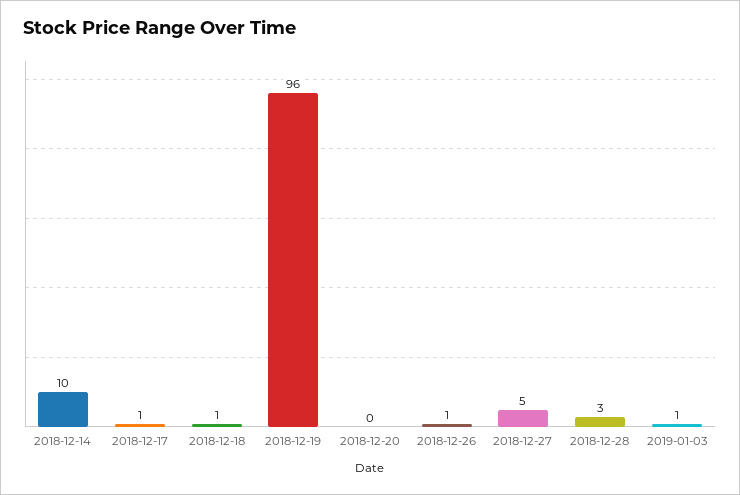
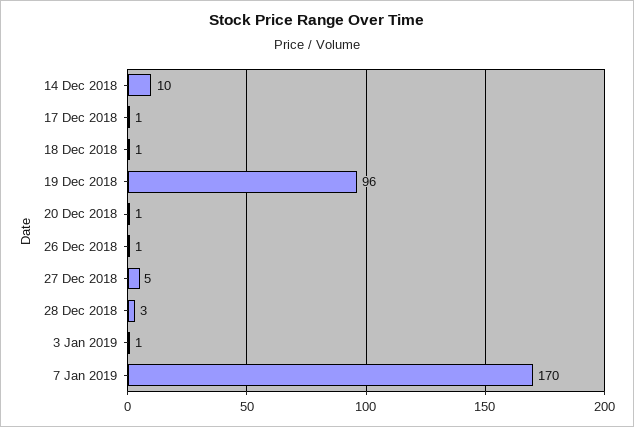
2018-12-20: 0 -> 1
7 Jan 2019: none -> 170

